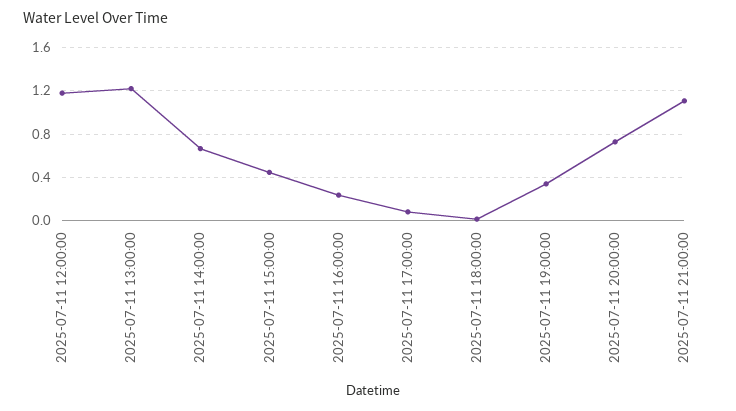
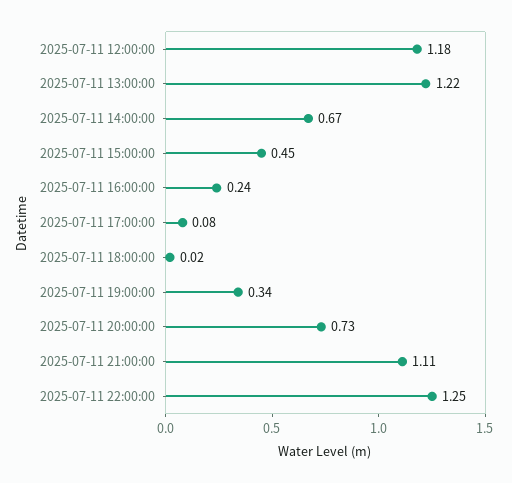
2025-07-11 22:00:00: none -> 1.25

